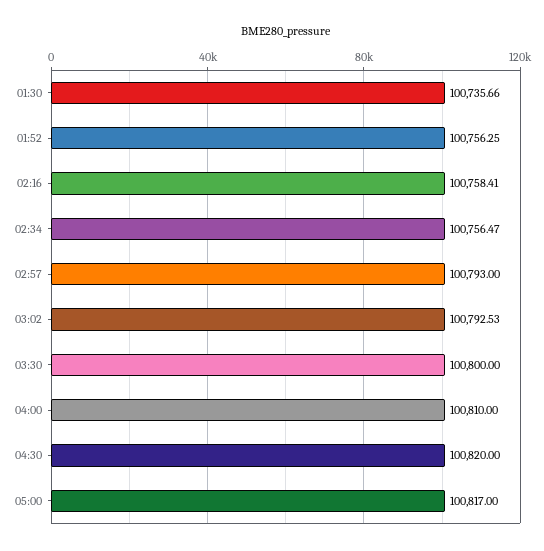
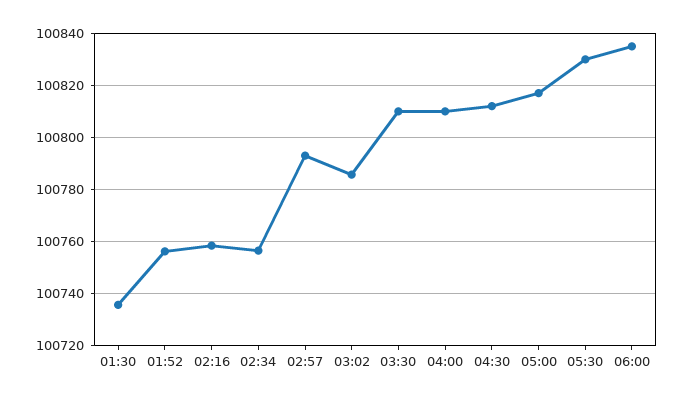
03:02: 100792.53 -> 100785
03:30: 100800 -> 100810
04:30: 100820 -> 100812.5
05:30: none -> 100830
06:00: none -> 100835

